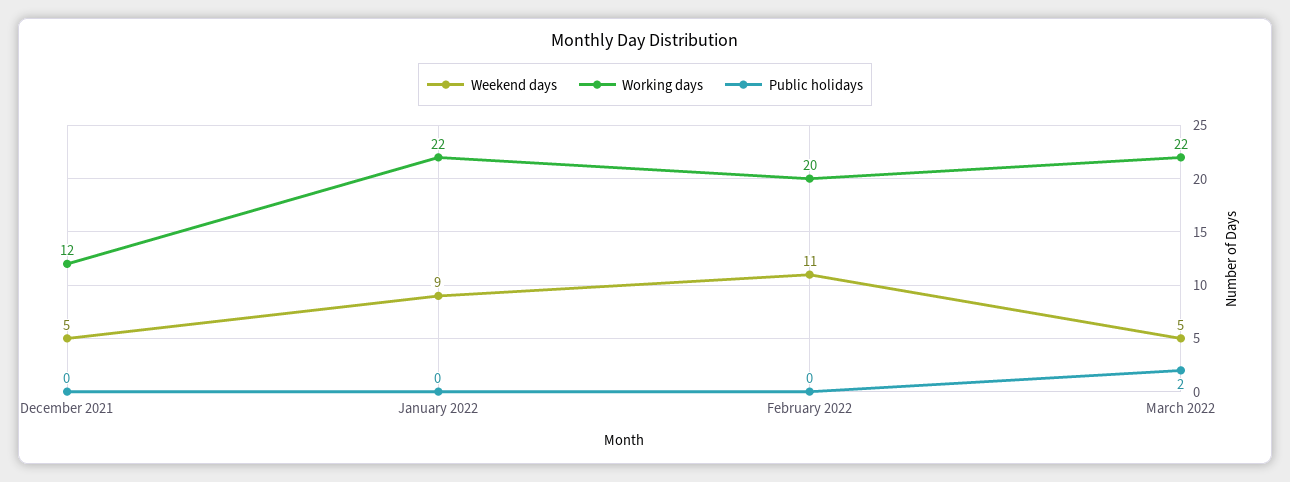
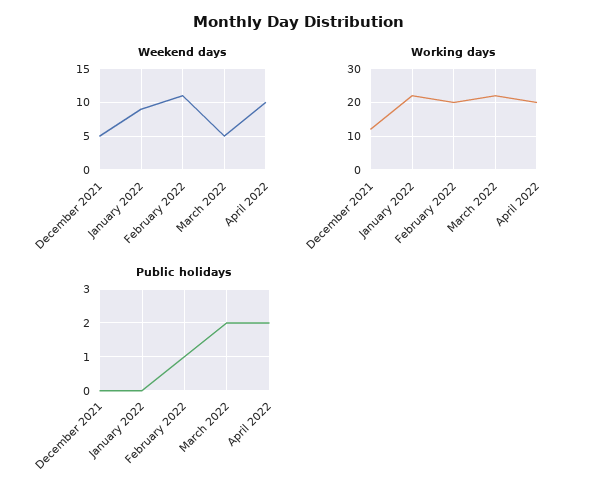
Public holidays, February 2022: 0 -> 1
Weekend days, April 2022: none -> 10
Working days, April 2022: none -> 20
Public holidays, April 2022: none -> 2

